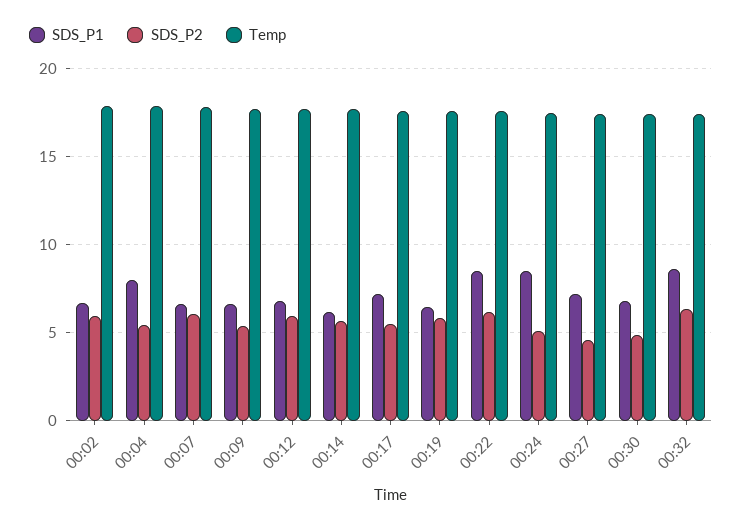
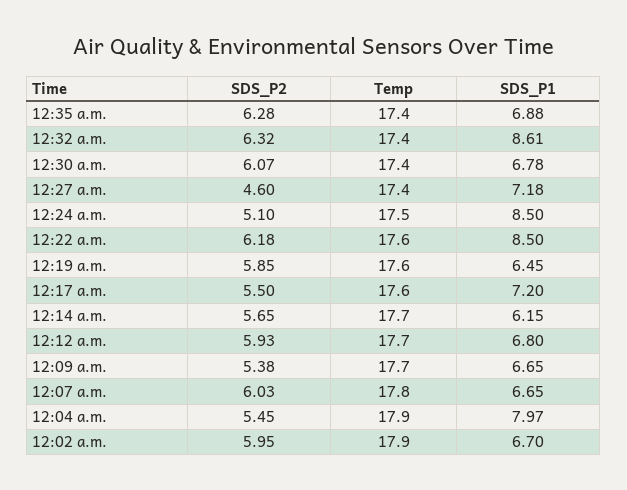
SDS_P2, 00:30: 5 -> 6.07
SDS_P2, 12:35 a.m.: none -> 6.28
Temp, 12:35 a.m.: none -> 17.4
SDS_P1, 12:35 a.m.: none -> 6.88

